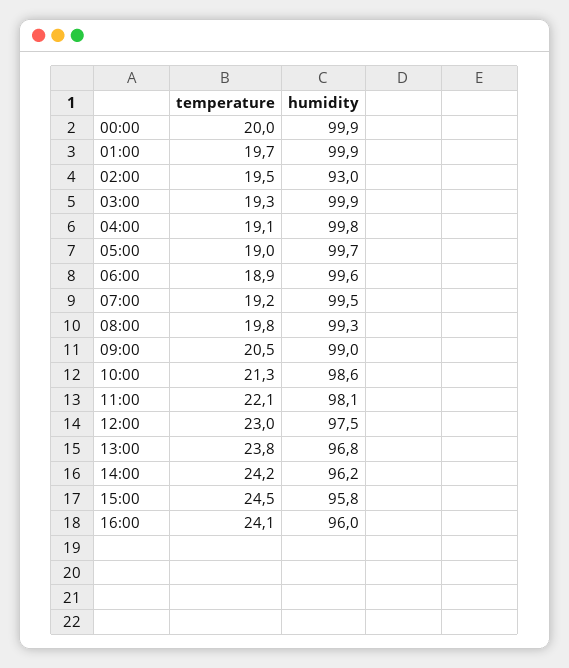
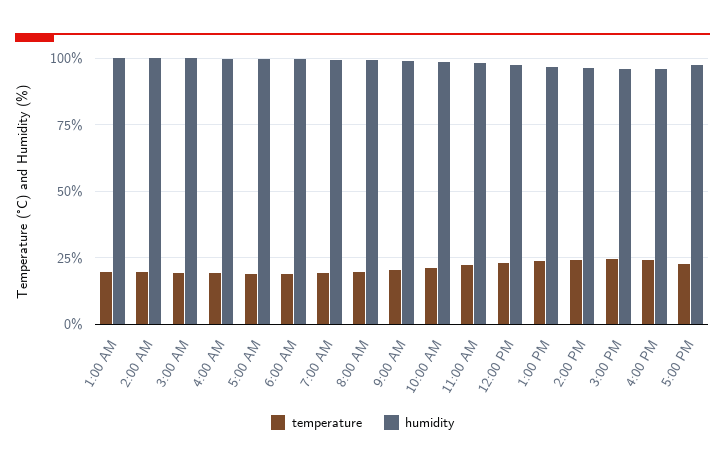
temperature, 00:00: 20 -> none
humidity, 00:00: 99.9 -> none
humidity, 02:00: 93 -> 100
temperature, 5:00 PM: none -> 22.5
humidity, 5:00 PM: none -> 97.5

